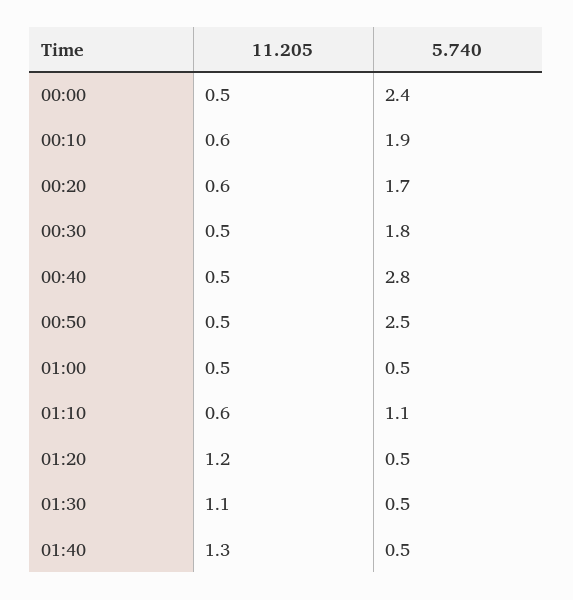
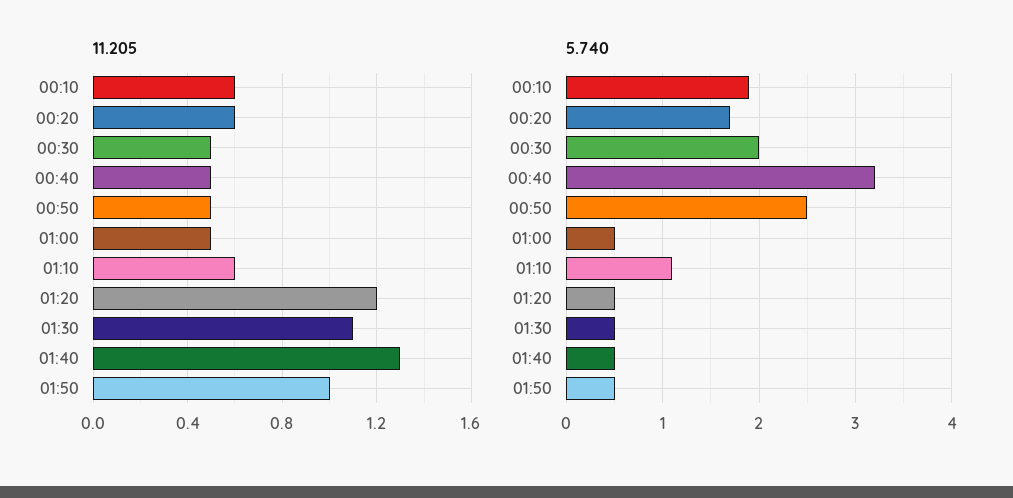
11.205, 00:00: 0.5 -> none
5.740, 00:00: 2.4 -> none
5.740, 00:30: 1.8 -> 2
5.740, 00:40: 2.8 -> 3.2
11.205, 01:50: none -> 1
5.740, 01:50: none -> 0.5

